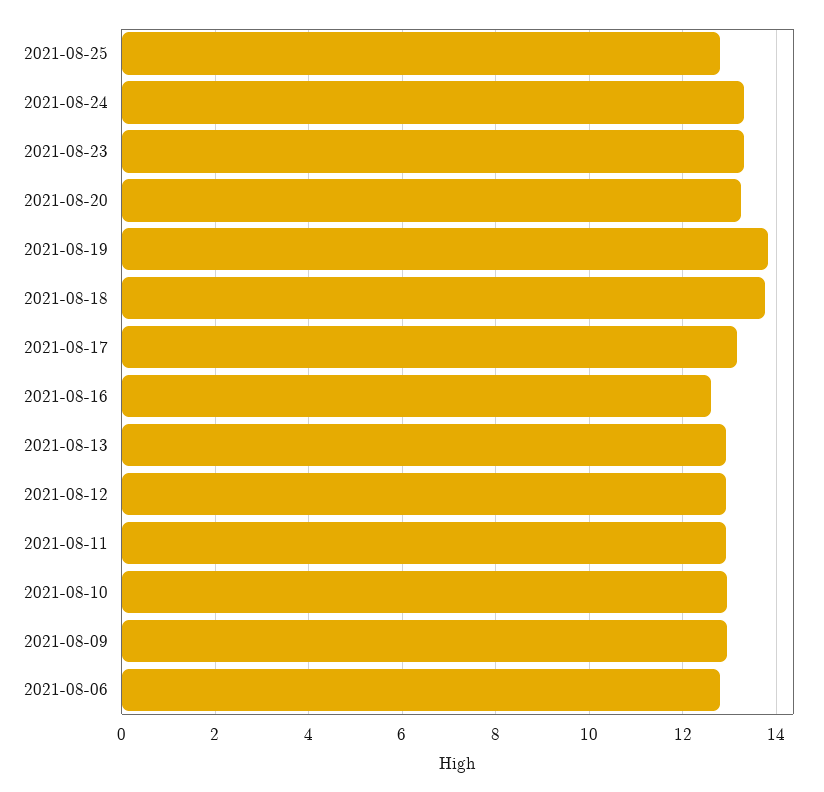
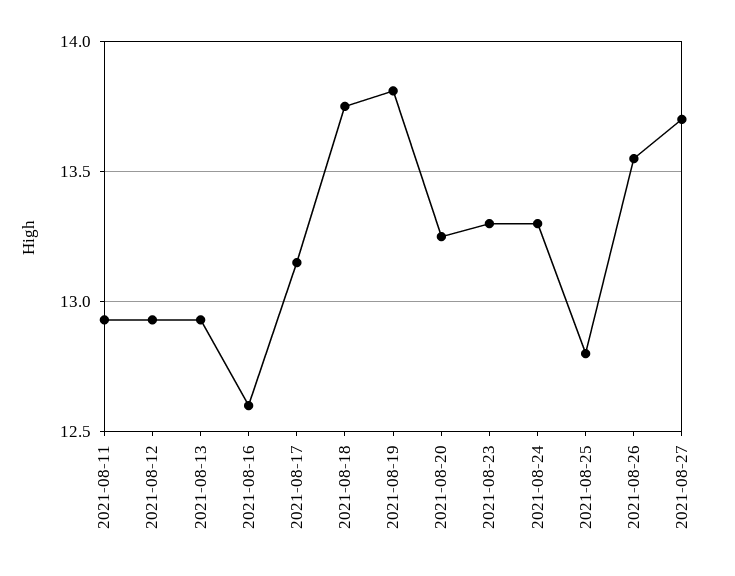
2021-08-10: 13 -> none
2021-08-09: 13 -> none
2021-08-06: 12.8 -> none
2021-08-26: none -> 13.55
2021-08-27: none -> 13.7

